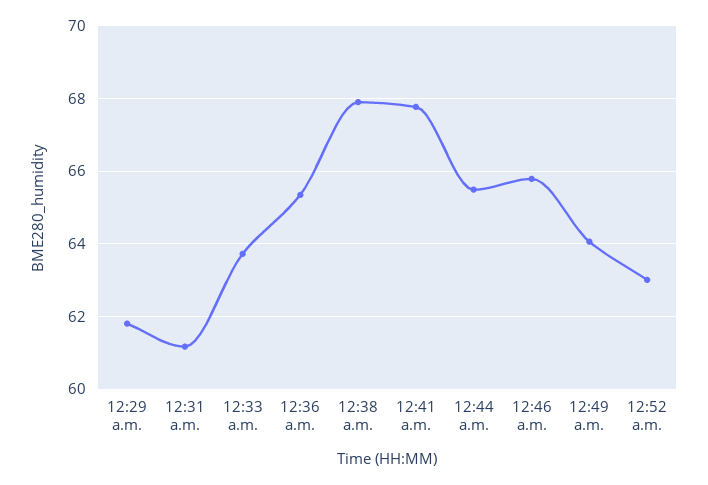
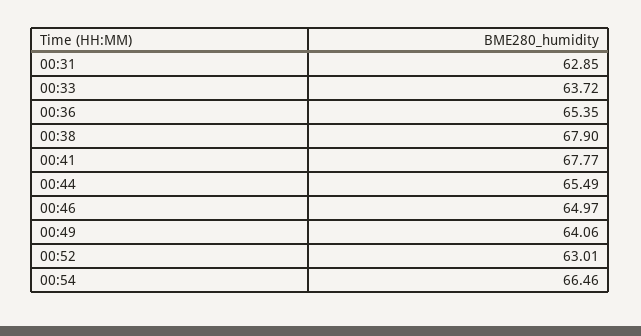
12:29 a.m.: 61.8 -> none
12:31 a.m.: 61.2 -> 62.85
12:46 a.m.: 65.8 -> 64.97
00:54: none -> 66.46

